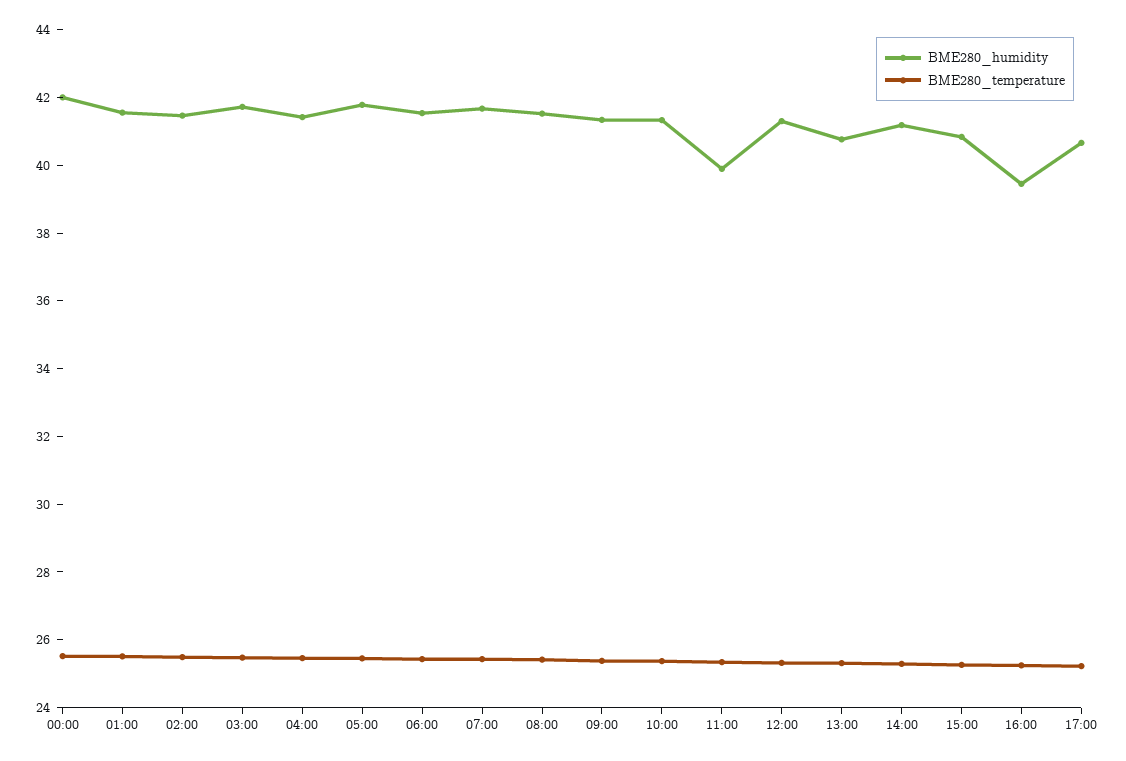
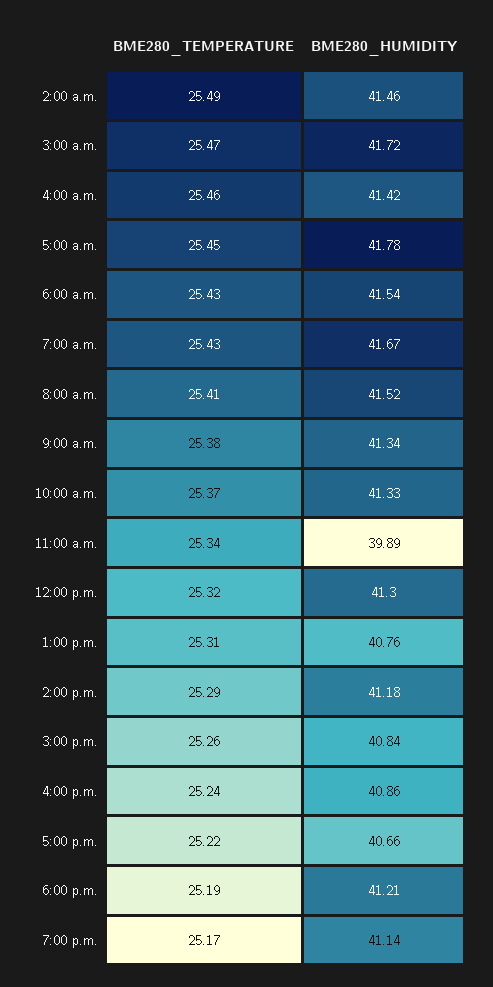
BME280_humidity, 00:00: 42 -> none
BME280_temperature, 00:00: 25.5 -> none
BME280_humidity, 01:00: 41.5 -> none
BME280_temperature, 01:00: 25.5 -> none
BME280_humidity, 16:00: 39.5 -> 40.86
BME280_temperature, 6:00 p.m.: none -> 25.19
BME280_humidity, 6:00 p.m.: none -> 41.21
BME280_temperature, 7:00 p.m.: none -> 25.17
BME280_humidity, 7:00 p.m.: none -> 41.14

